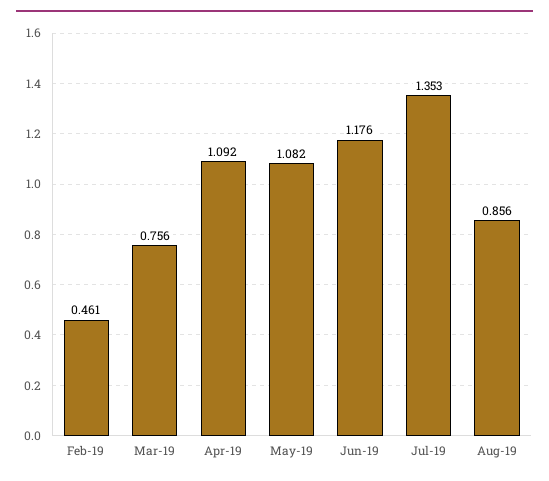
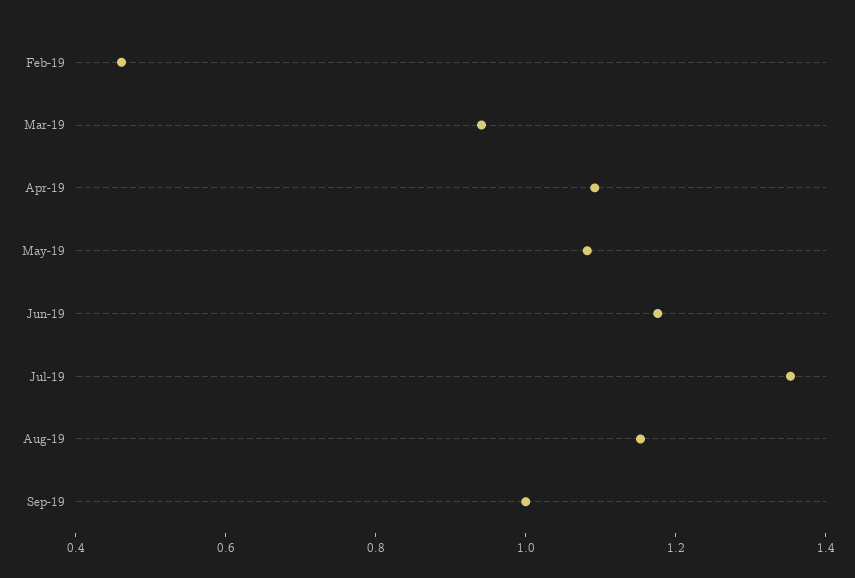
Mar-19: 0.756 -> 0.95
Aug-19: 0.856 -> 1.15
Sep-19: none -> 1

